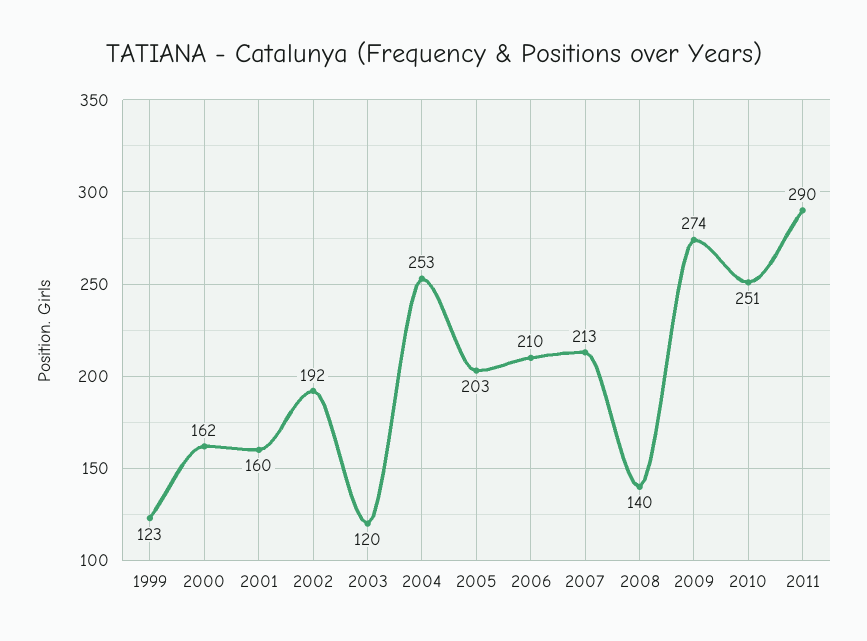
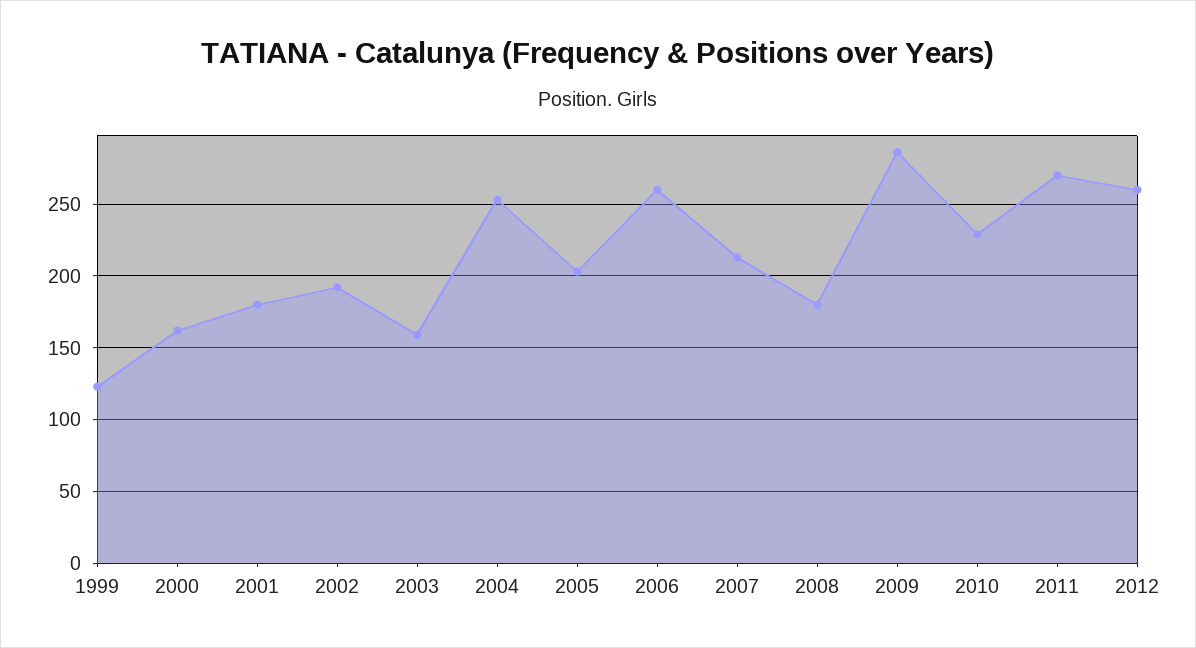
2001: 160 -> 180
2003: 120 -> 160
2006: 210 -> 260
2008: 140 -> 180
2009: 274 -> 285
2010: 251 -> 230
2011: 290 -> 270
2012: none -> 260

